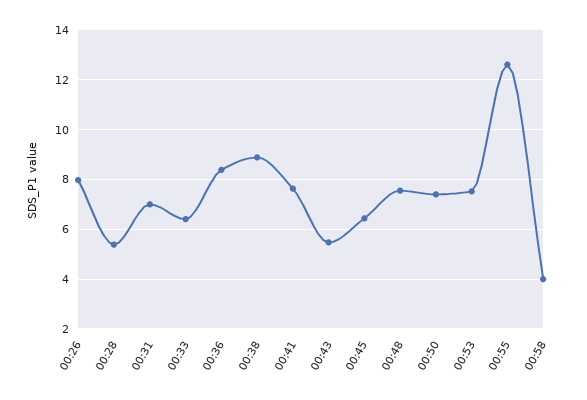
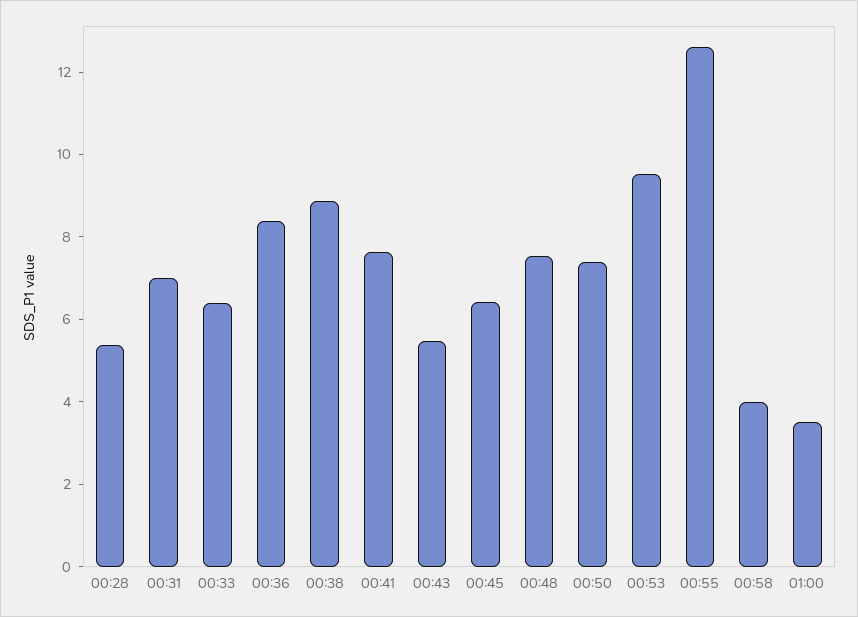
00:26: 8 -> none
00:53: 7.5 -> 9.5
01:00: none -> 3.5

